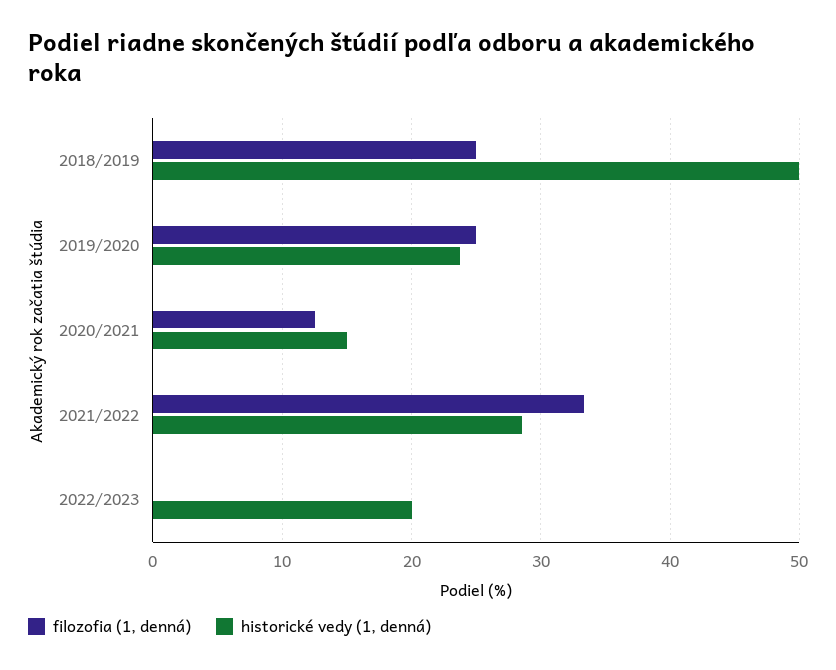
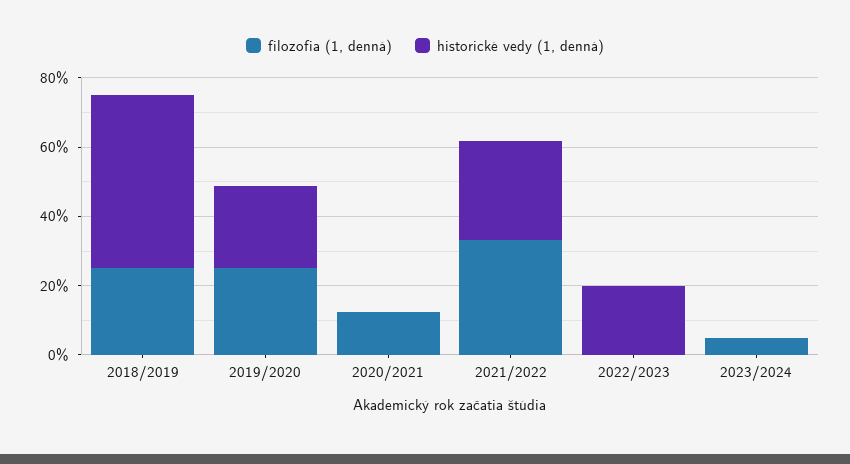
historické vedy (1, denná), 2020/2021: 15 -> 0
filozofia (1, denná), 2023/2024: none -> 5
historické vedy (1, denná), 2023/2024: none -> 0

